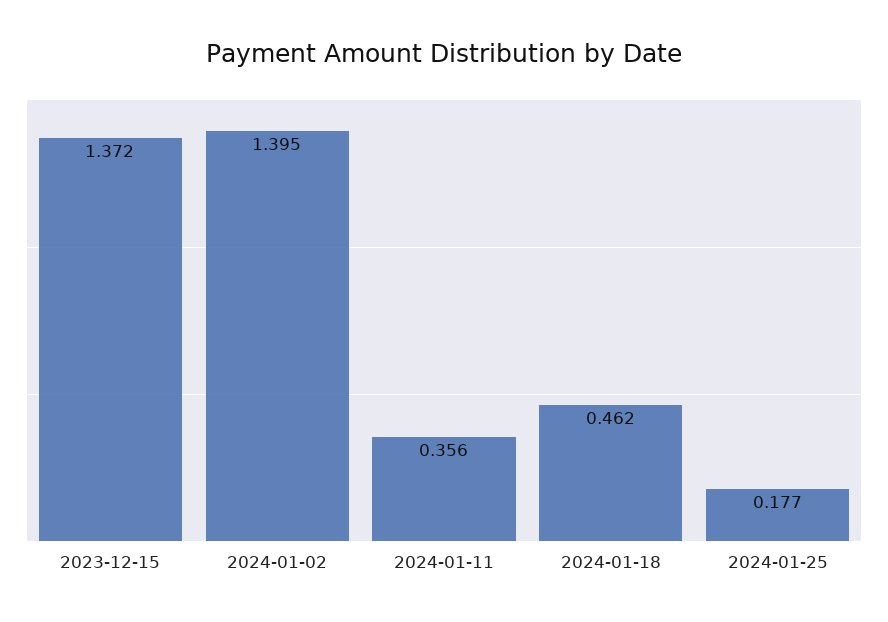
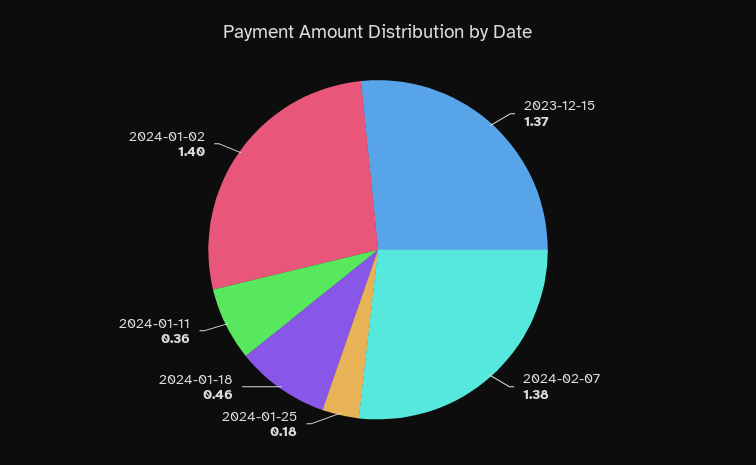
2024-02-07: none -> 1.38

